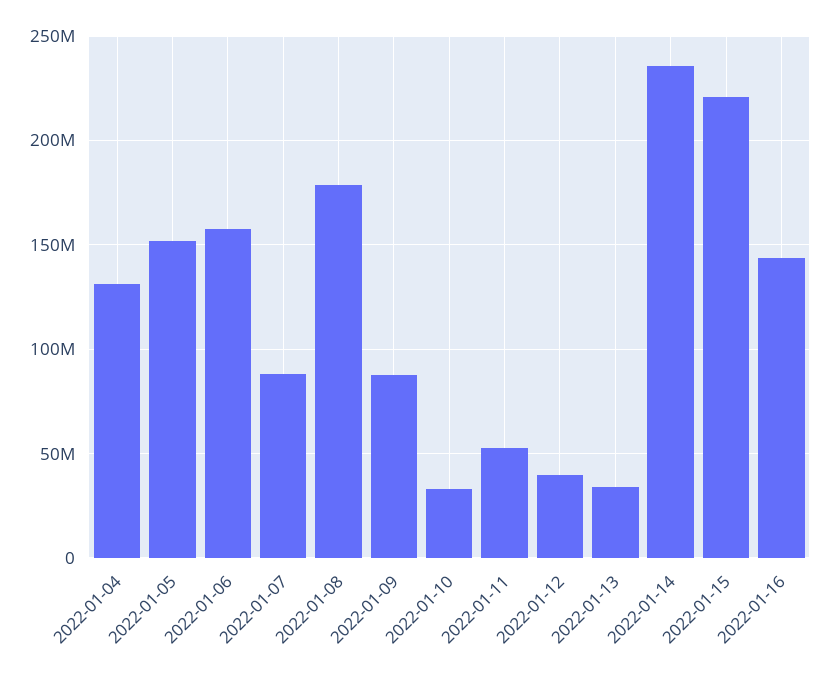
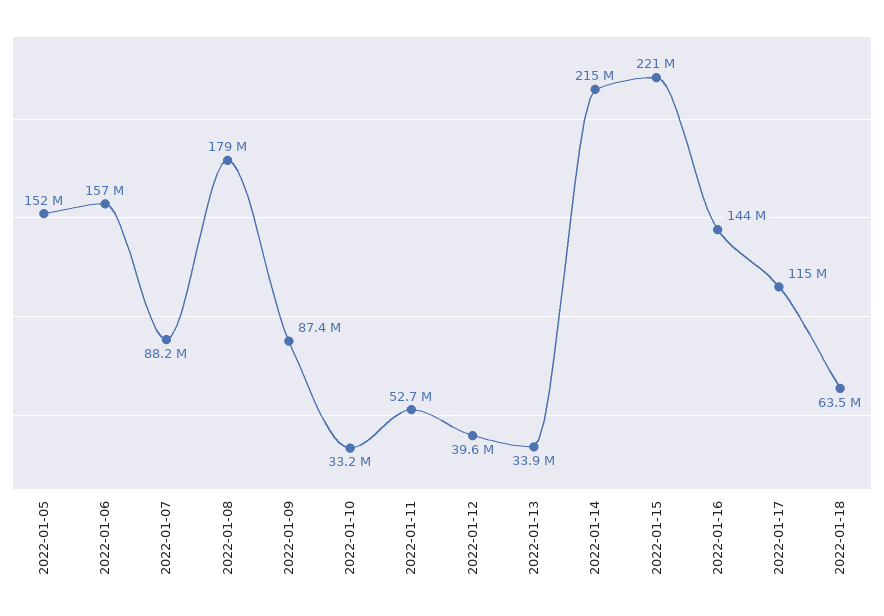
2022-01-04: 130000000 -> none
2022-01-14: 235000000 -> 215000000
2022-01-17: none -> 115000000
2022-01-18: none -> 63500000

